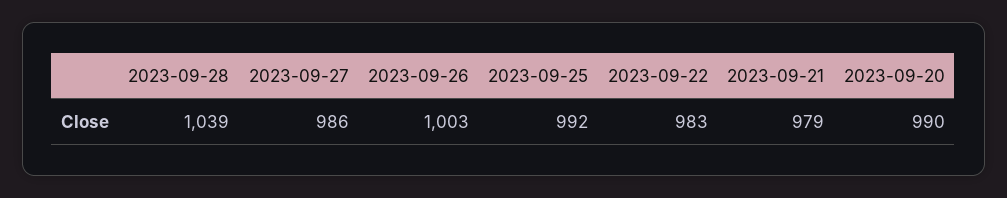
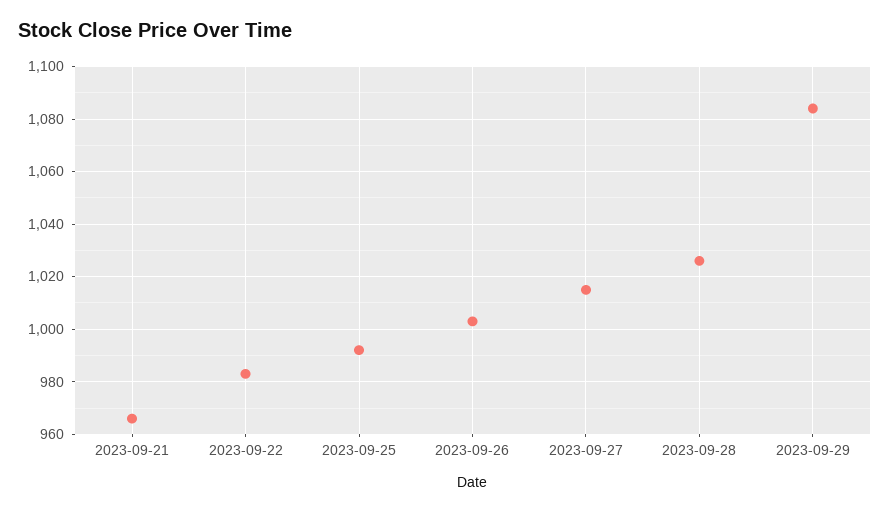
2023-09-28: 1039 -> 1025
2023-09-27: 986 -> 1015
2023-09-21: 979 -> 965
2023-09-20: 990 -> none
2023-09-29: none -> 1085

